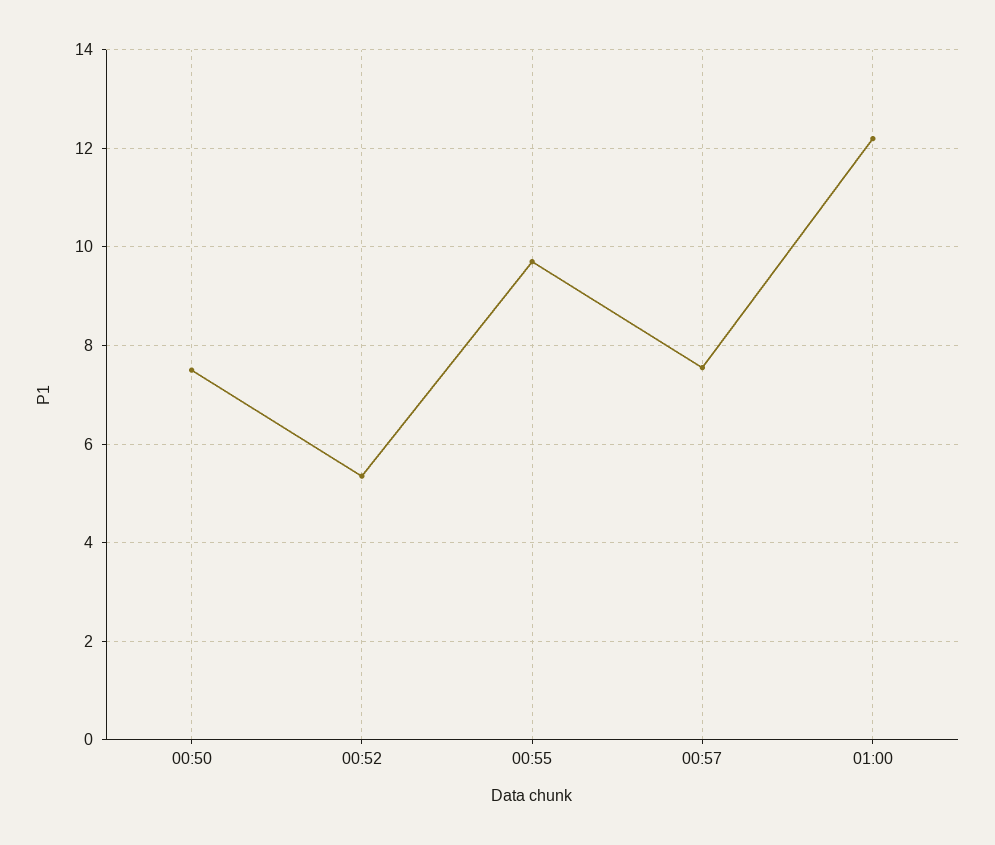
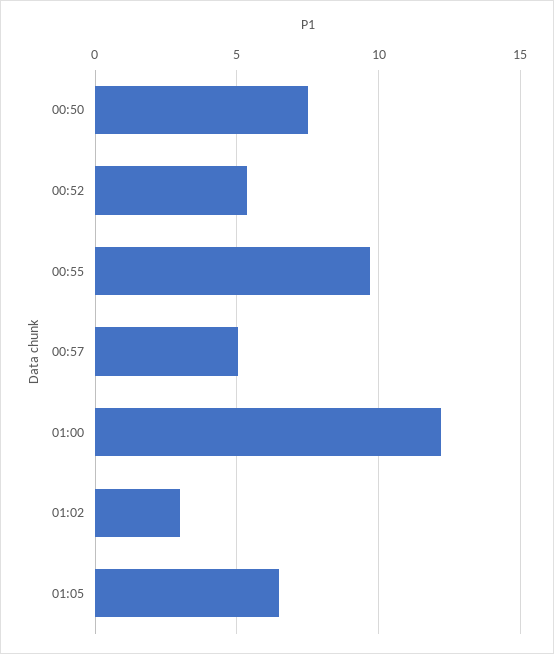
00:57: 7.6 -> 5
01:02: none -> 3
01:05: none -> 6.5

